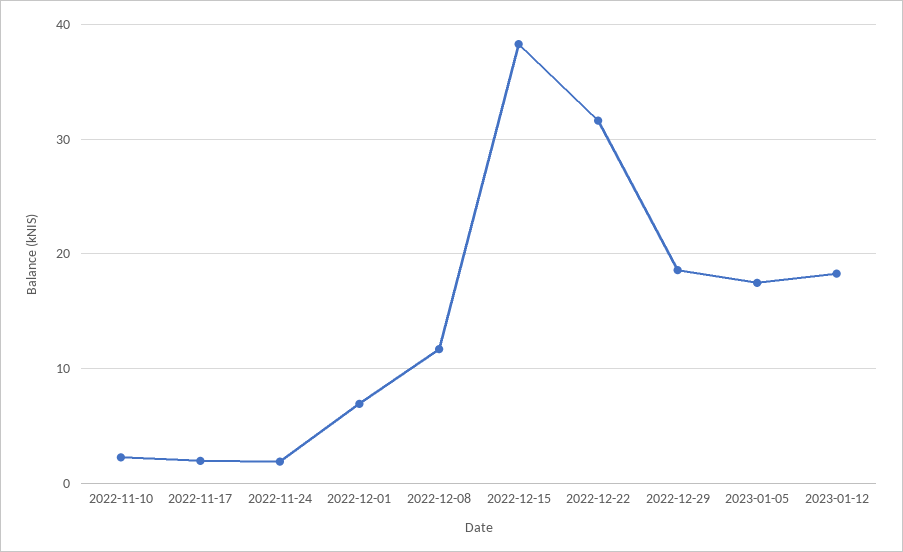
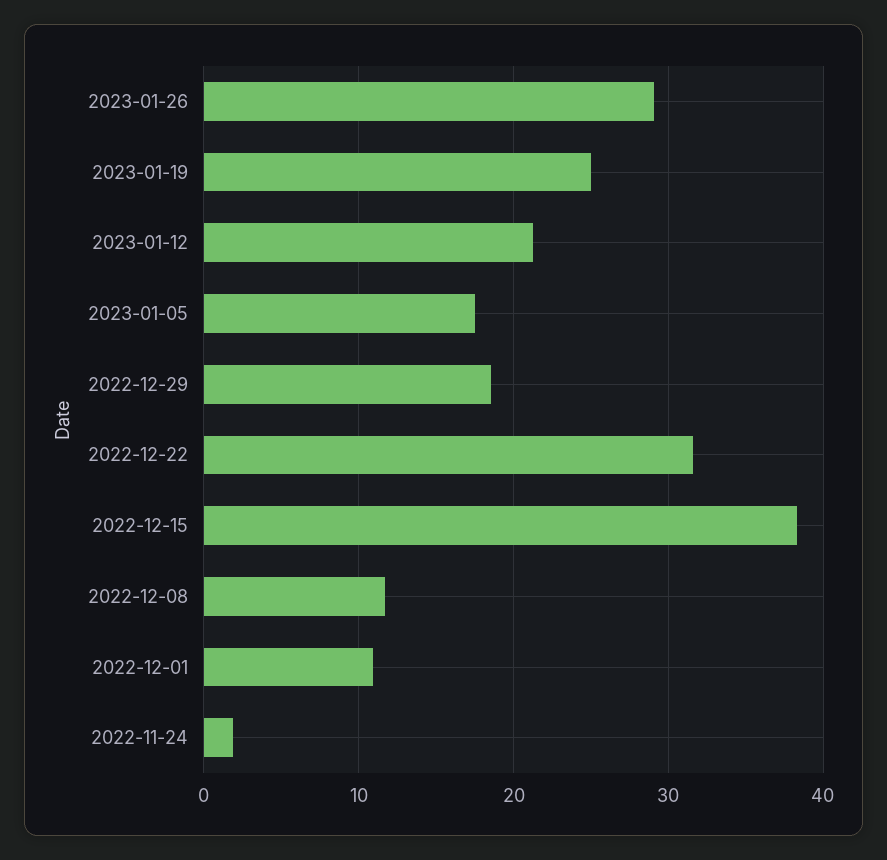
2022-11-10: 2 -> none
2022-11-17: 2 -> none
2022-12-01: 7 -> 11
2023-01-12: 18 -> 21
2023-01-26: none -> 29
2023-01-19: none -> 25

